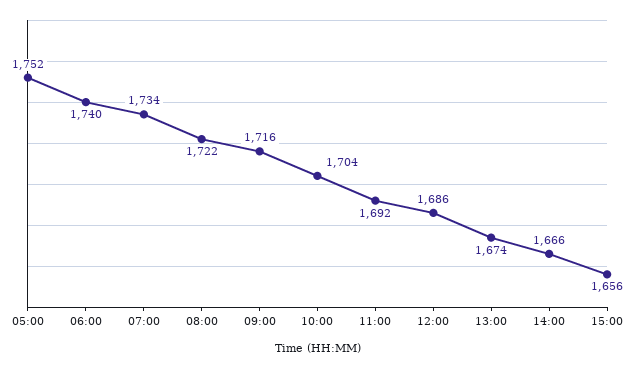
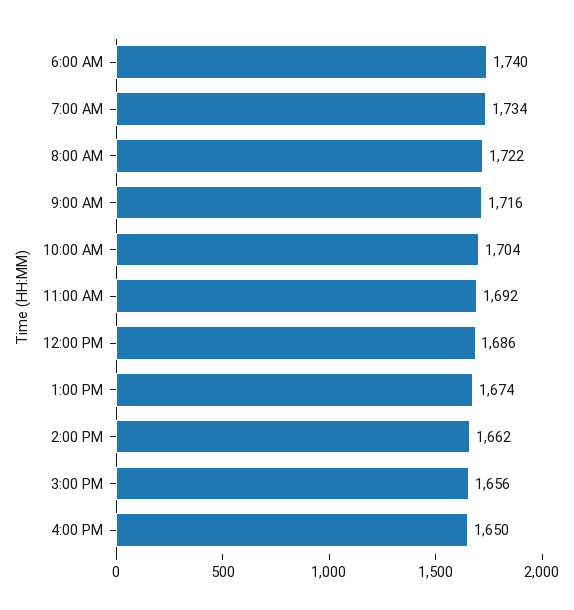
05:00: 1752 -> none
14:00: 1666 -> 1662
4:00 PM: none -> 1650

